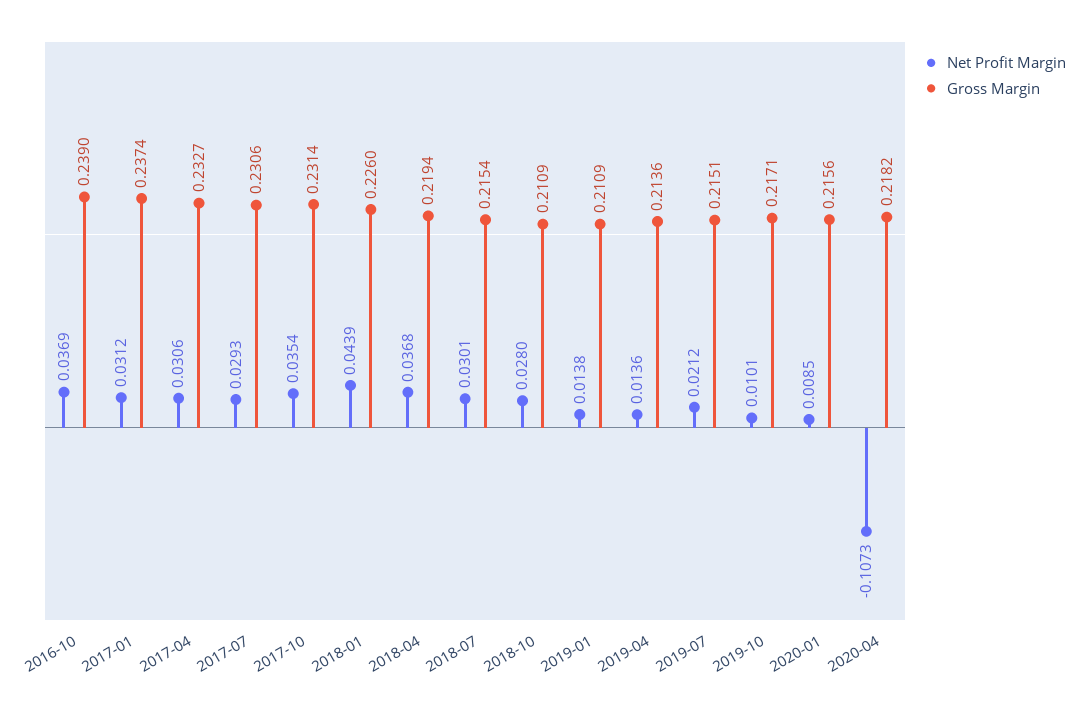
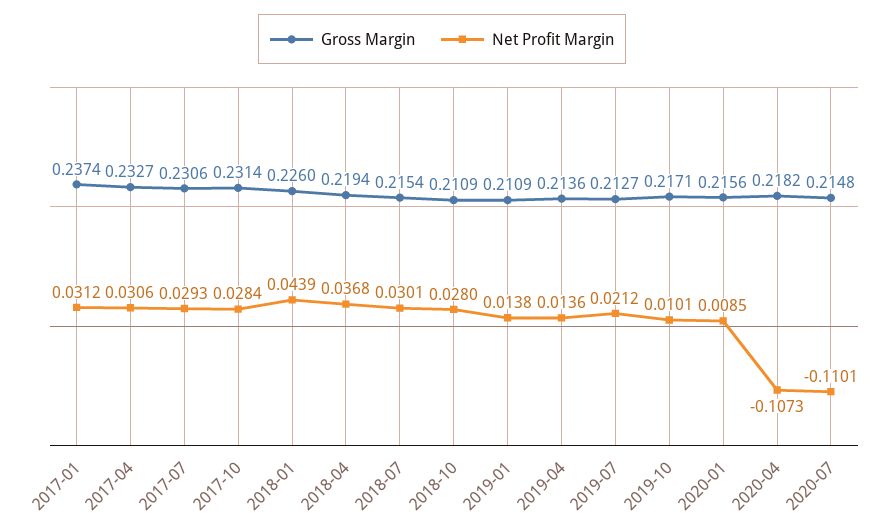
Net Profit Margin, 2016-10: 0.0369 -> none
Gross Margin, 2016-10: 0.239 -> none
Net Profit Margin, 2017-10: 0.0354 -> 0.0284
Gross Margin, 2019-07: 0.2151 -> 0.2127
Gross Margin, 2020-07: none -> 0.2148
Net Profit Margin, 2020-07: none -> -0.1101

